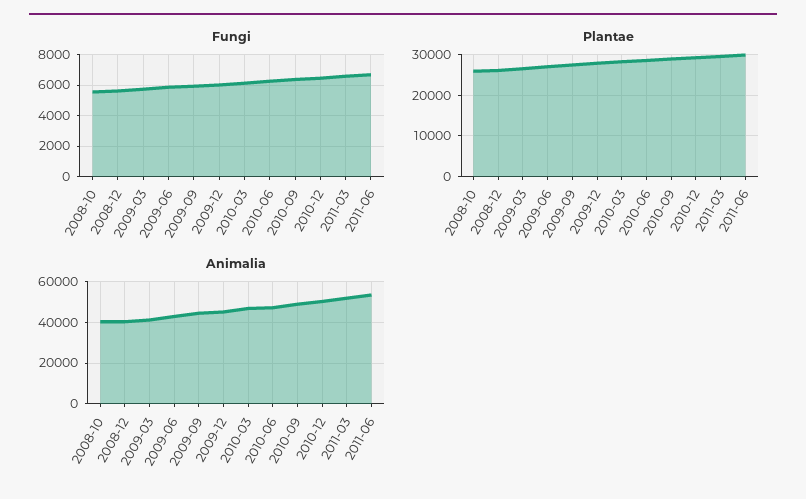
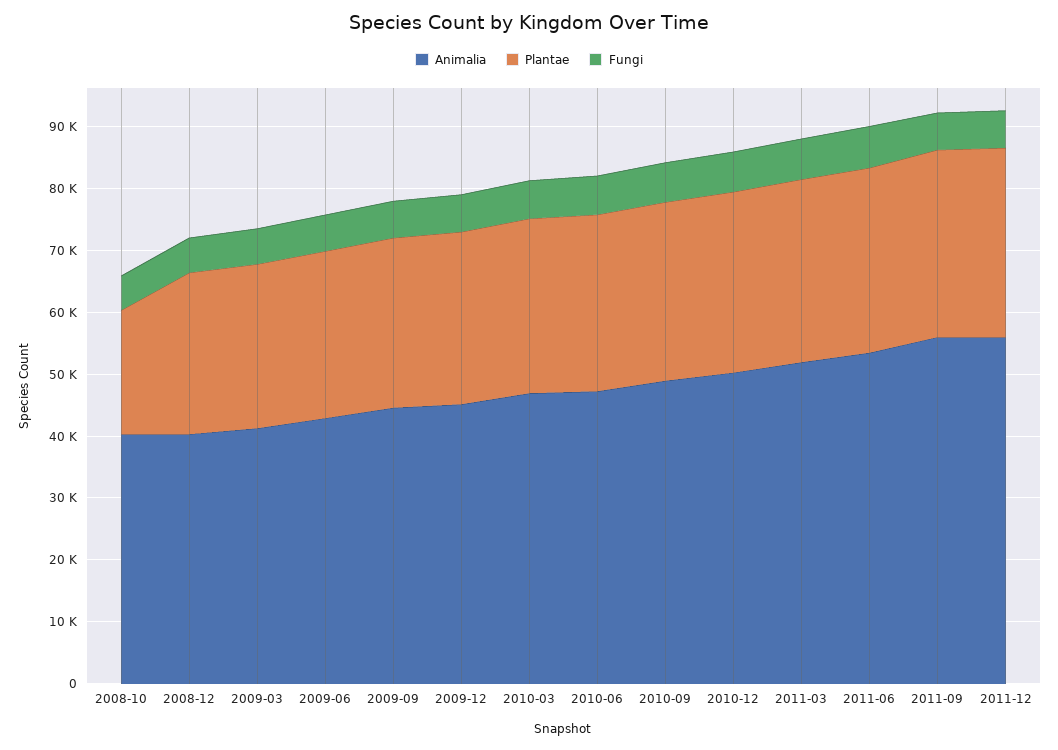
Plantae, 2008-10: 26000 -> 20000
Animalia, 2011-09: none -> 56000
Plantae, 2011-09: none -> 30000
Fungi, 2011-09: none -> 6000
Animalia, 2011-12: none -> 56000
Plantae, 2011-12: none -> 30000
Fungi, 2011-12: none -> 6000

